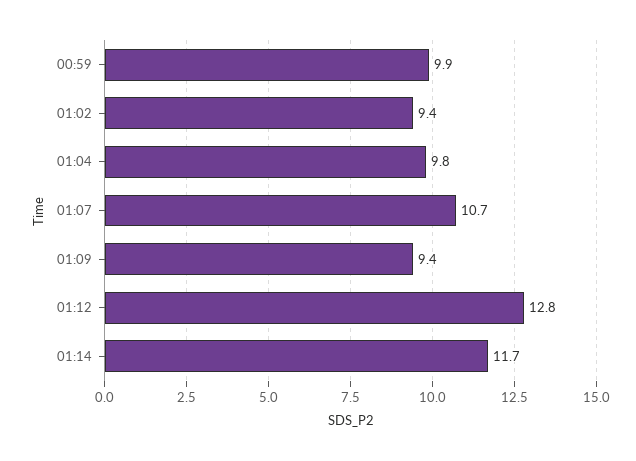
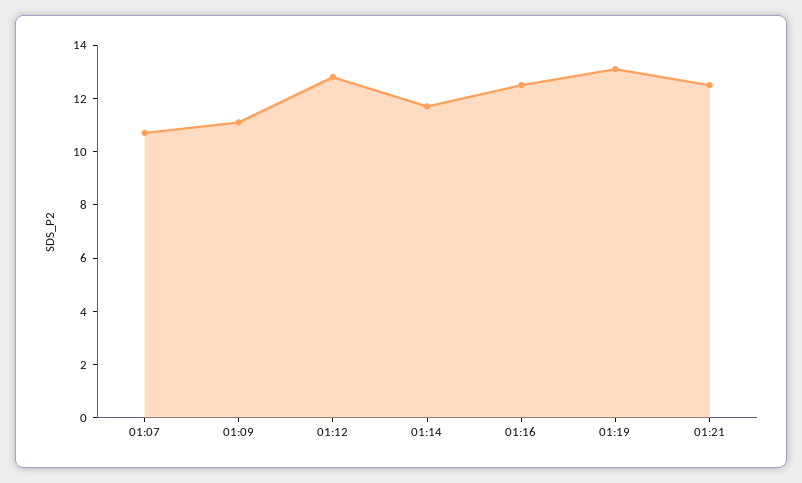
00:59: 9.9 -> none
01:02: 9.4 -> none
01:04: 9.8 -> none
01:09: 9.4 -> 11
01:16: none -> 12.5
01:19: none -> 13
01:21: none -> 12.5

